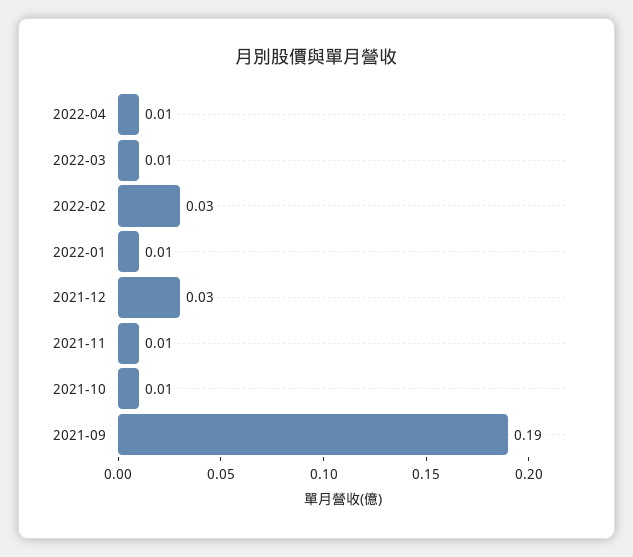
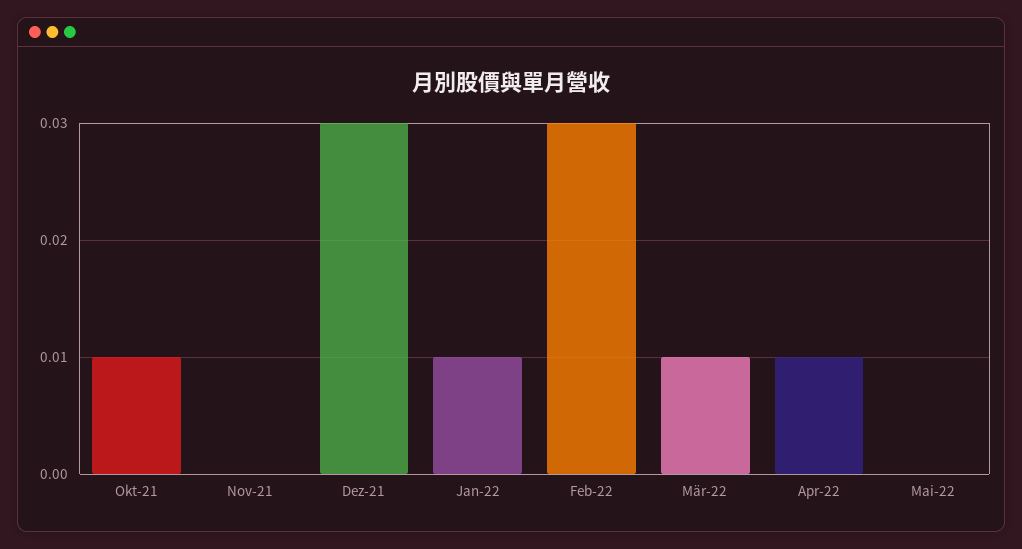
2021-11: 0.01 -> 0
2021-09: 0.19 -> none
Mai-22: none -> 0

